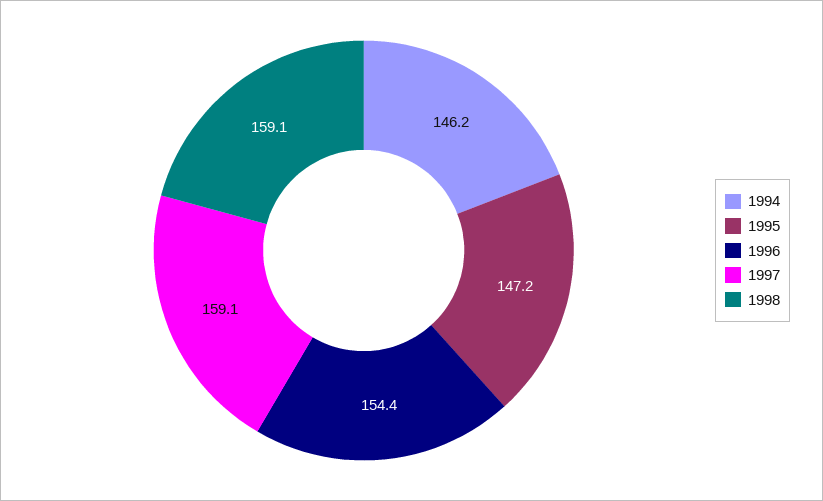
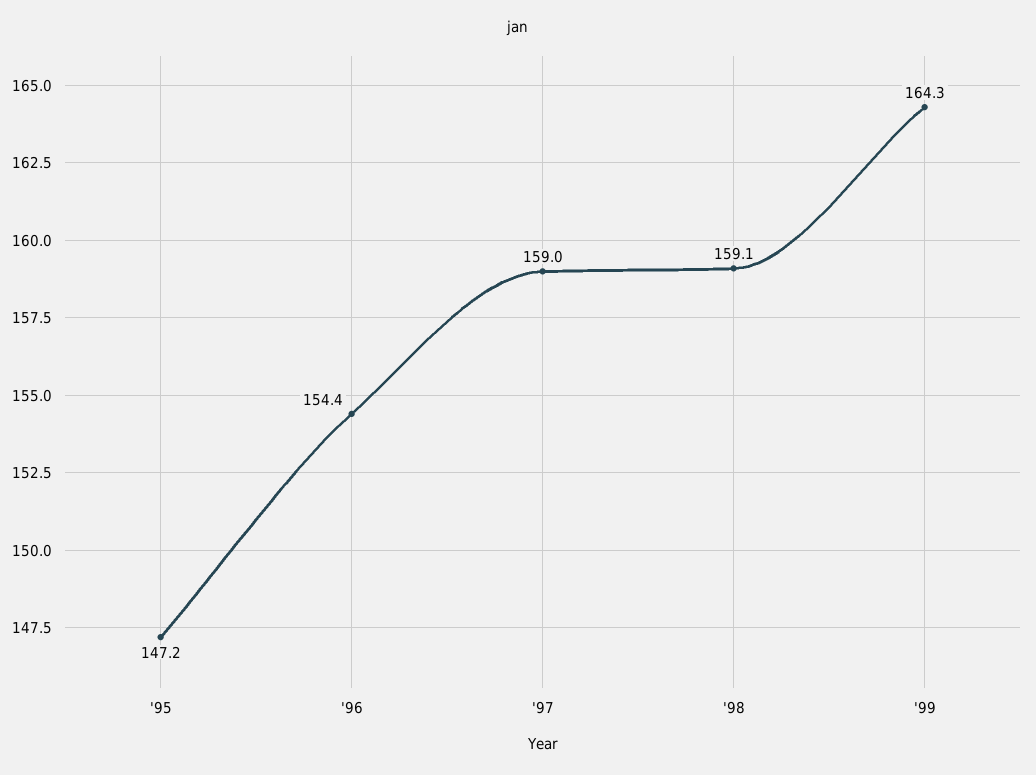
1994: 146.2 -> none
1997: 159.1 -> 159
'99: none -> 164.3

